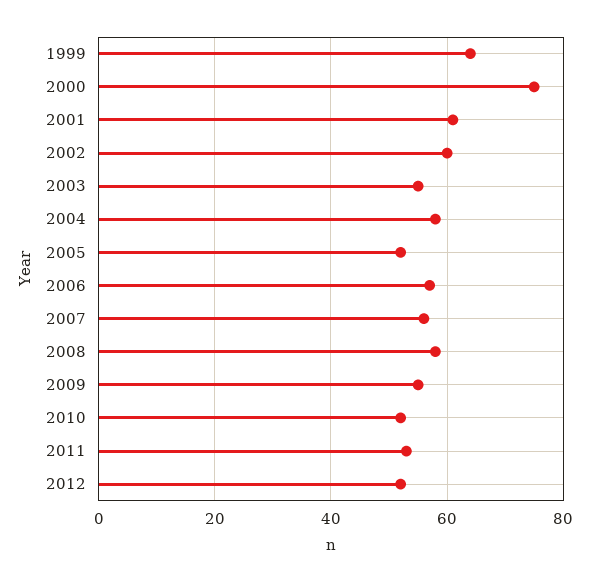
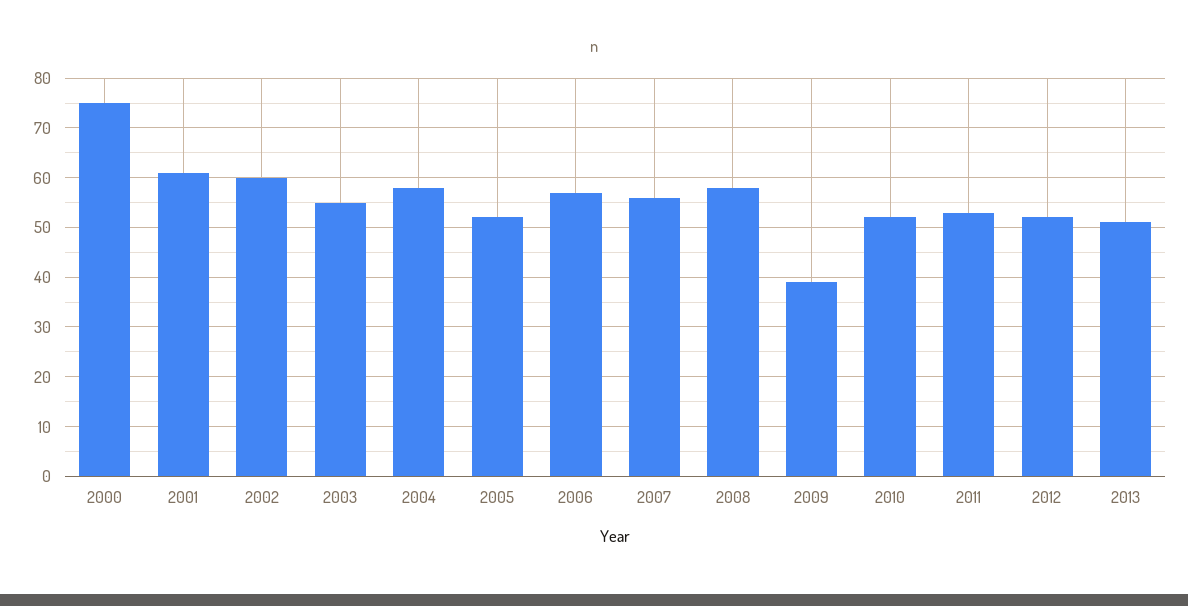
1999: 65 -> none
2009: 55 -> 40
2013: none -> 50

